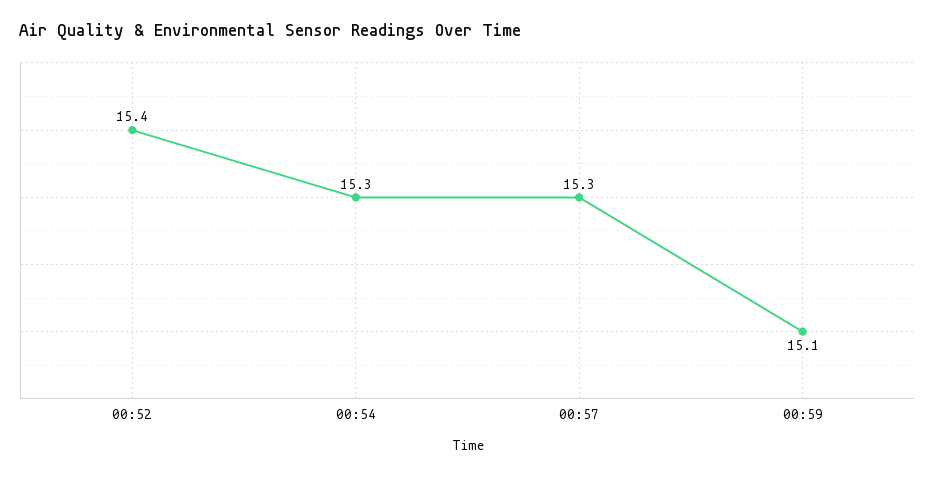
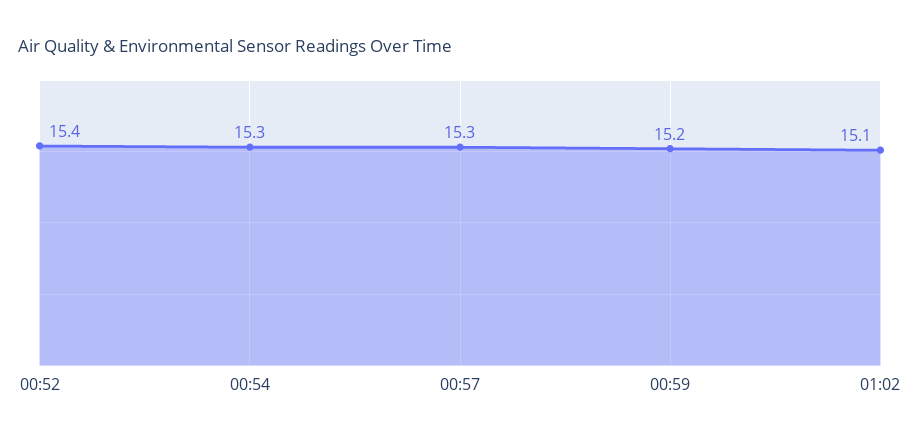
00:59: 15.1 -> 15.2
01:02: none -> 15.1

